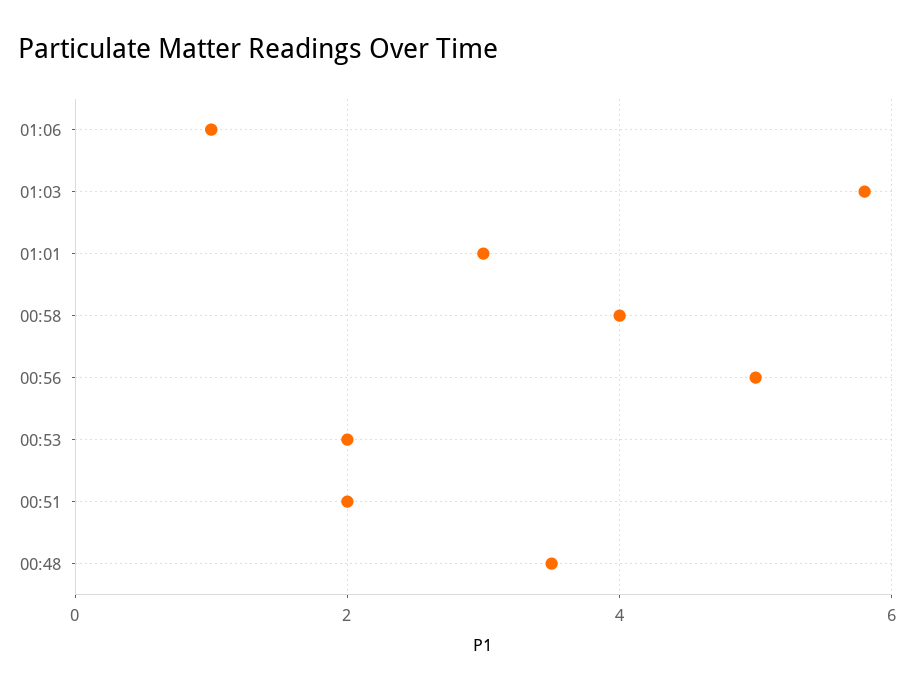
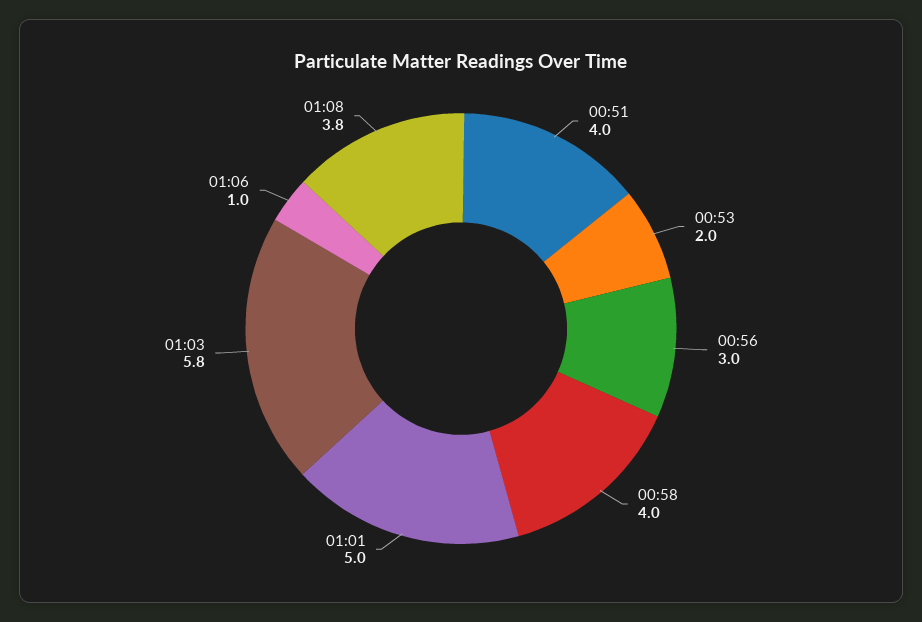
01:01: 3 -> 5
00:56: 5 -> 3
00:51: 2 -> 4
00:48: 3.5 -> none
01:08: none -> 3.8

